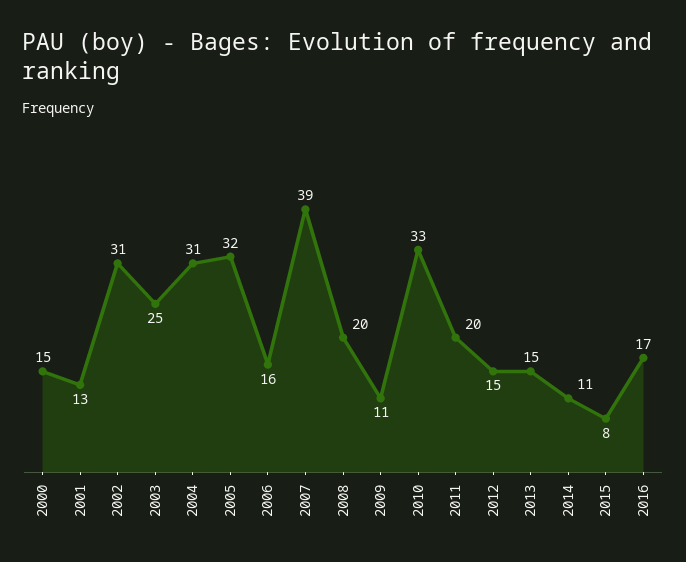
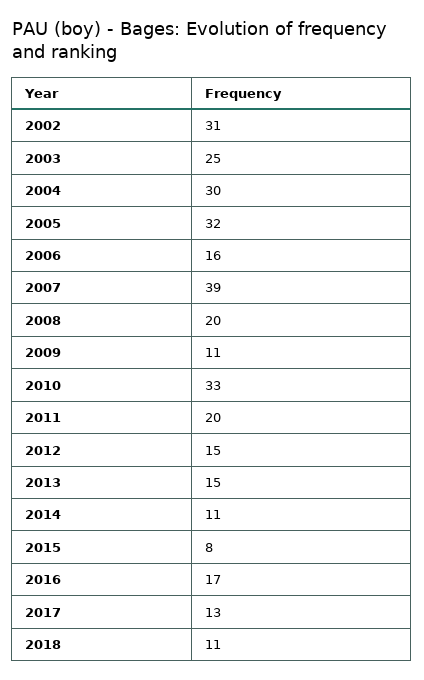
2000: 15 -> none
2001: 13 -> none
2004: 31 -> 30
2017: none -> 13
2018: none -> 11

